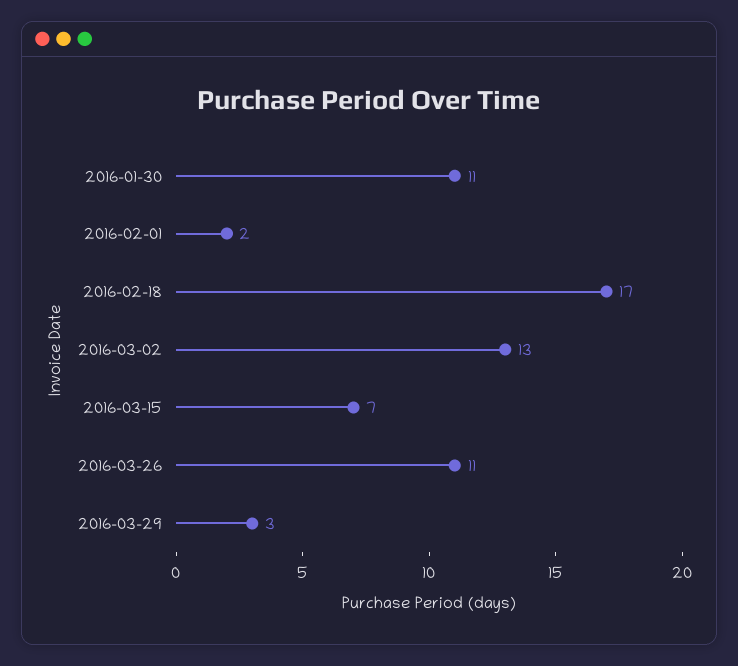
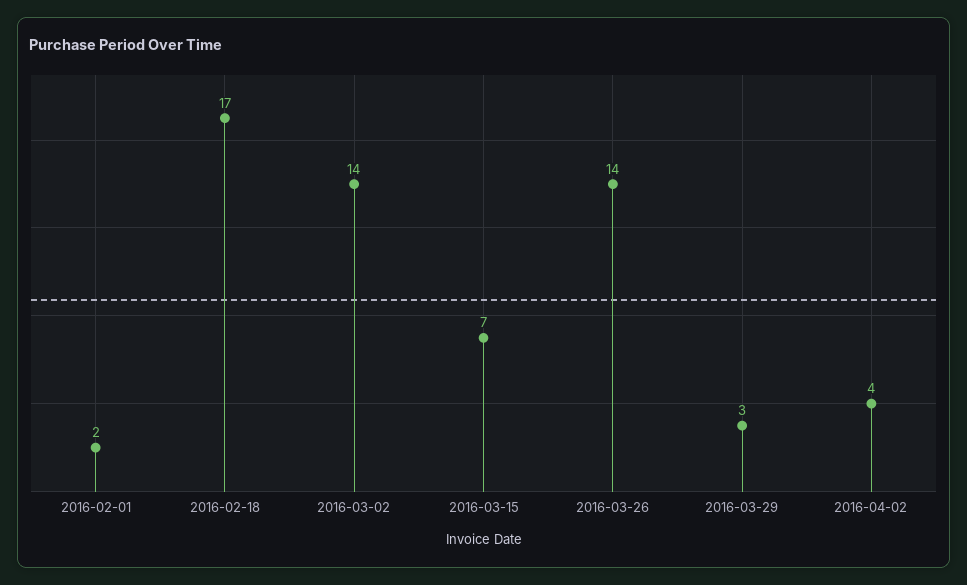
2016-01-30: 11 -> none
2016-03-02: 13 -> 14
2016-03-26: 11 -> 14
2016-04-02: none -> 4

